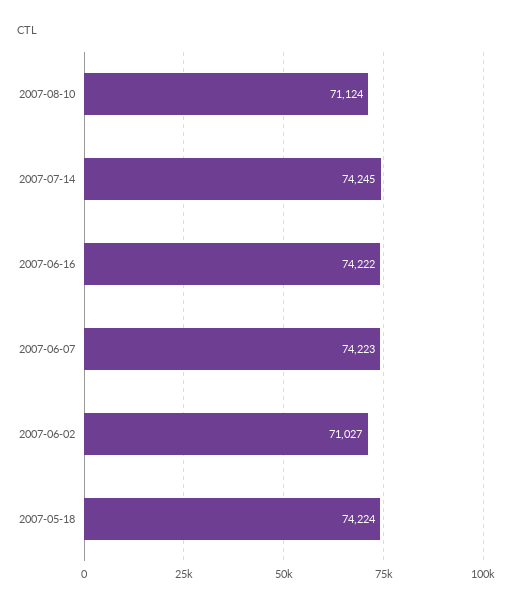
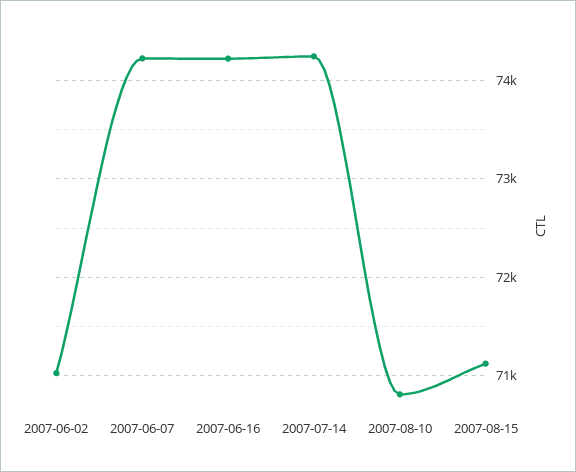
2007-08-10: 71124 -> 70800
2007-05-18: 74224 -> none
2007-08-15: none -> 71100

